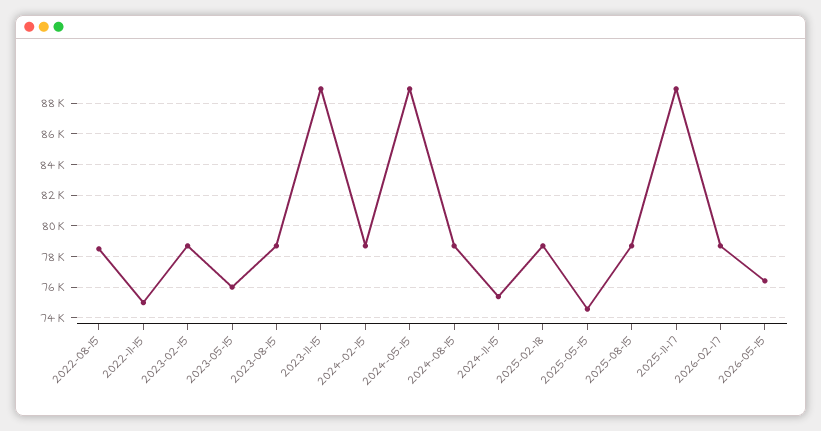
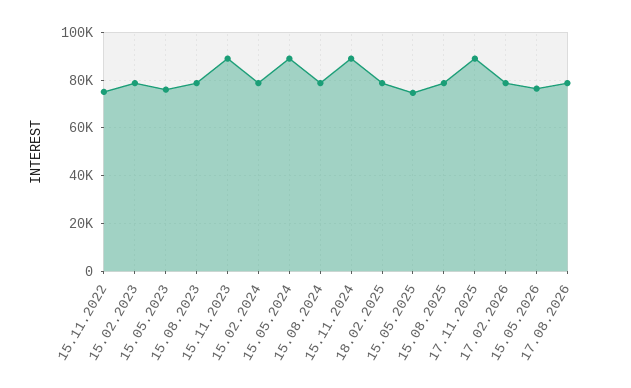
2022-08-15: 78500 -> none
2024-11-15: 75500 -> 90000
17.08.2026: none -> 80000

